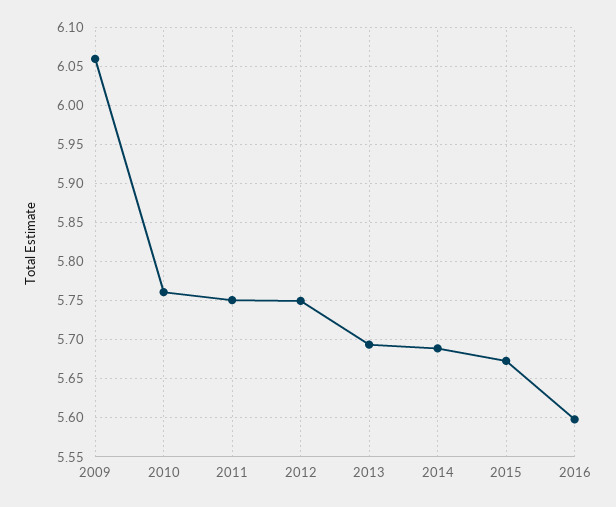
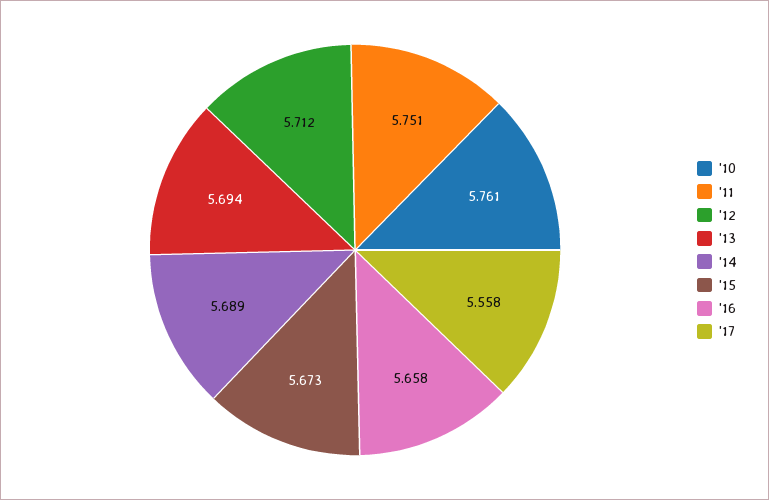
2009: 6.06 -> none
2012: 5.75 -> 5.712
2016: 5.6 -> 5.658
'17: none -> 5.558

